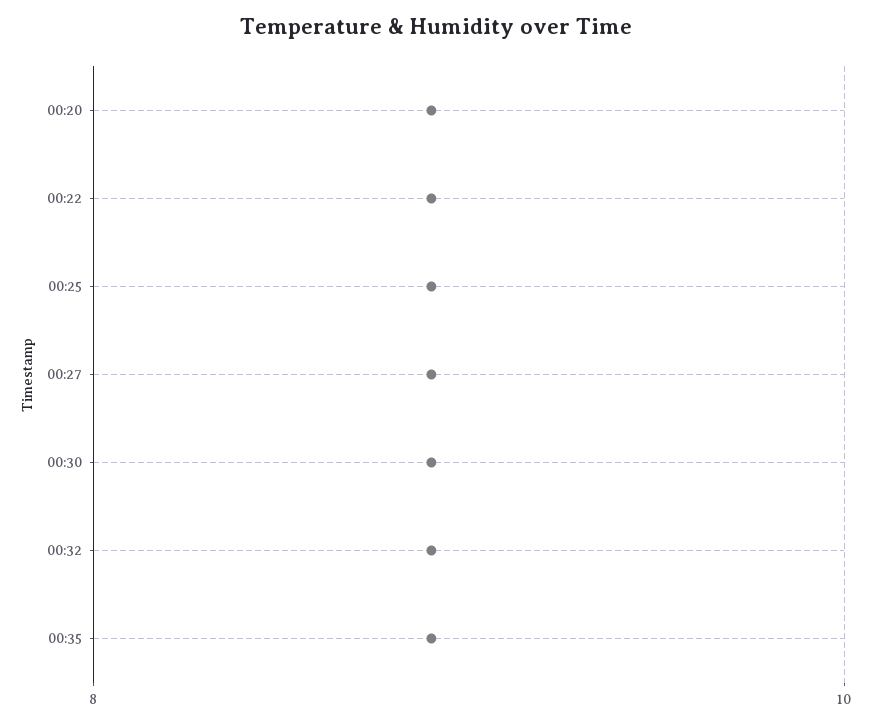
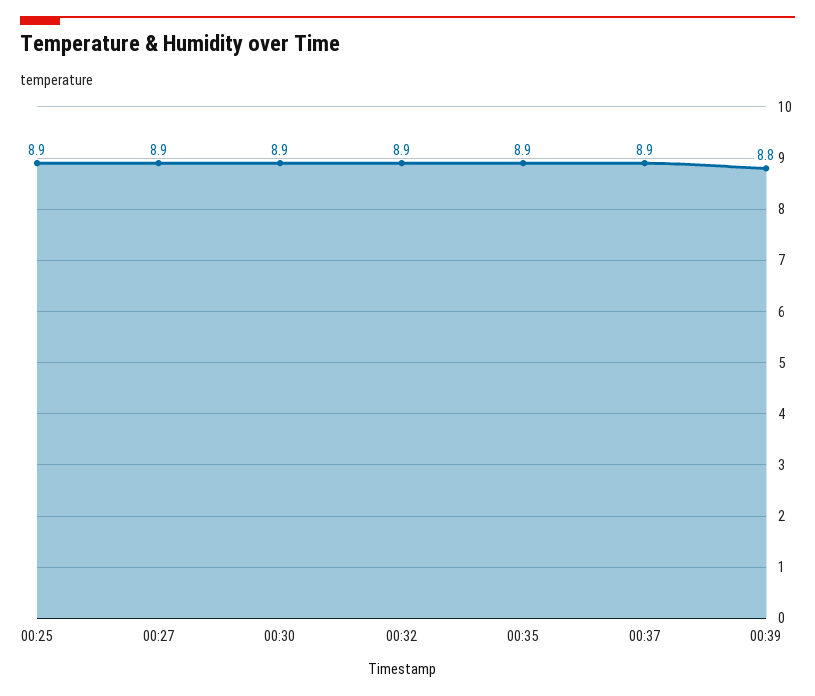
00:20: 9 -> none
00:22: 9 -> none
00:37: none -> 8.9
00:39: none -> 8.8

